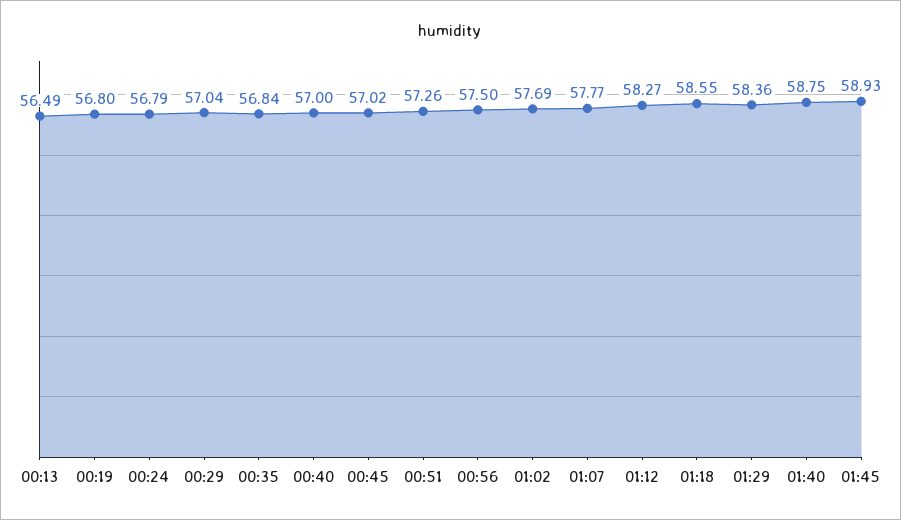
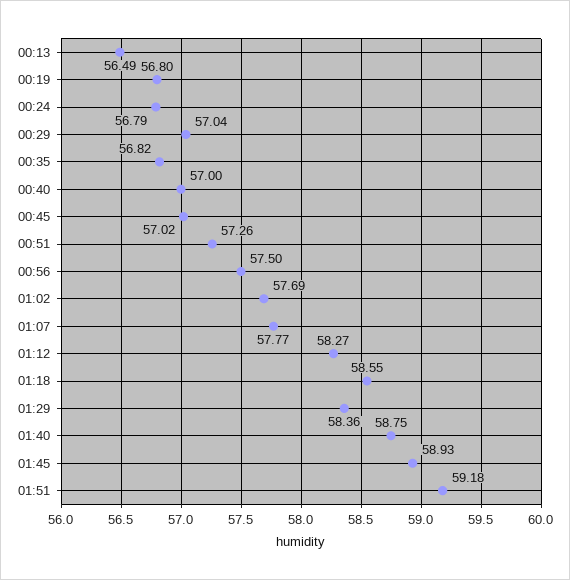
00:35: 56.84 -> 56.82
01:51: none -> 59.18

